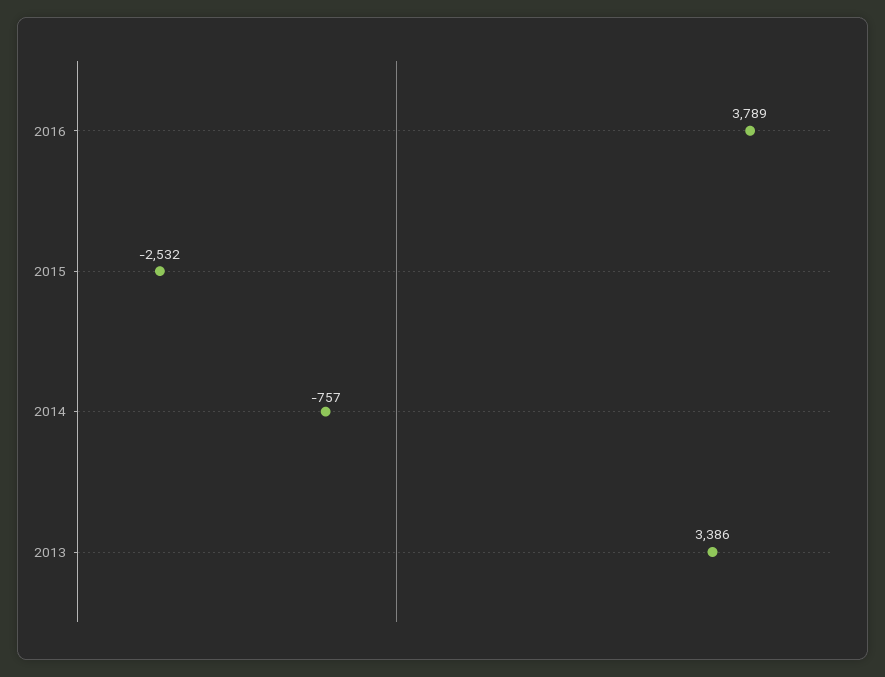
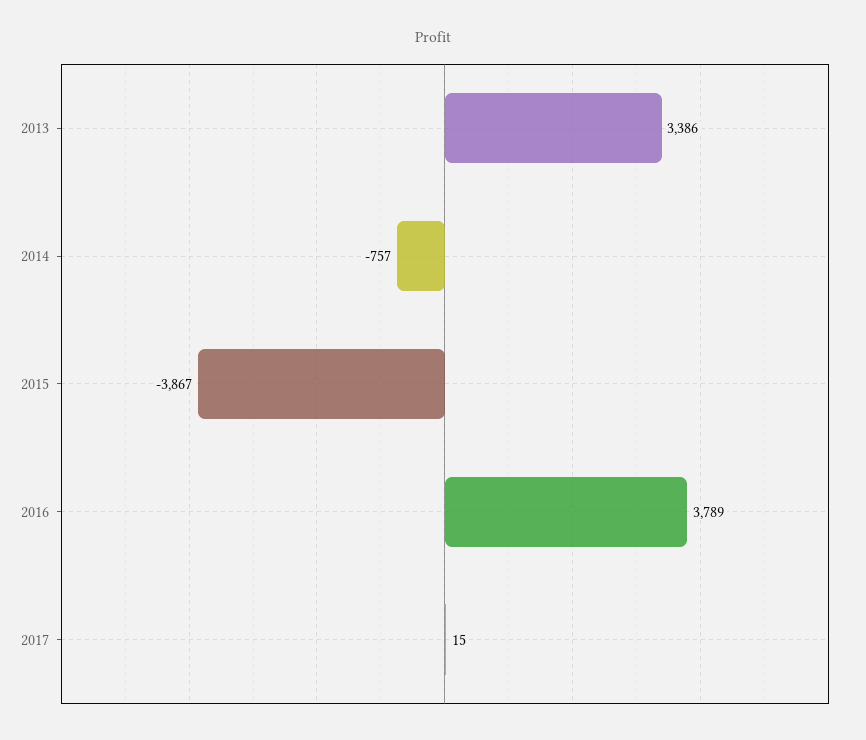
2015: -2532 -> -3867
2017: none -> 15

